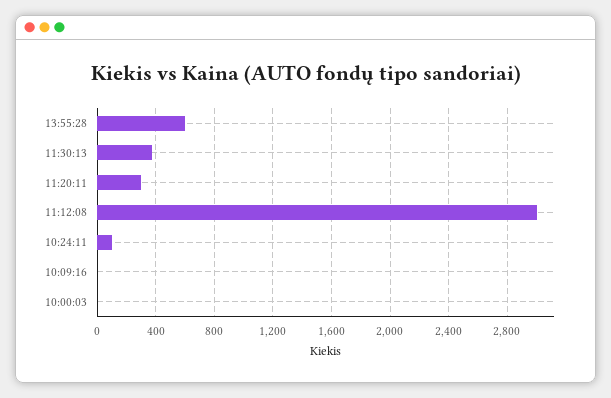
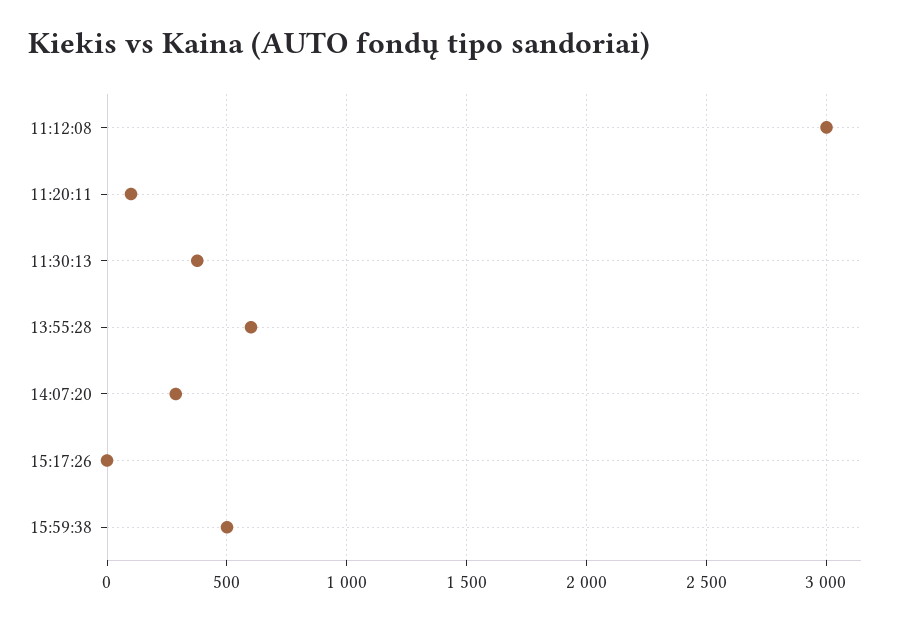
11:20:11: 300 -> 100
10:24:11: 100 -> none
10:09:16: 0 -> none
10:00:03: 0 -> none
14:07:20: none -> 300
15:17:26: none -> 0
15:59:38: none -> 500

